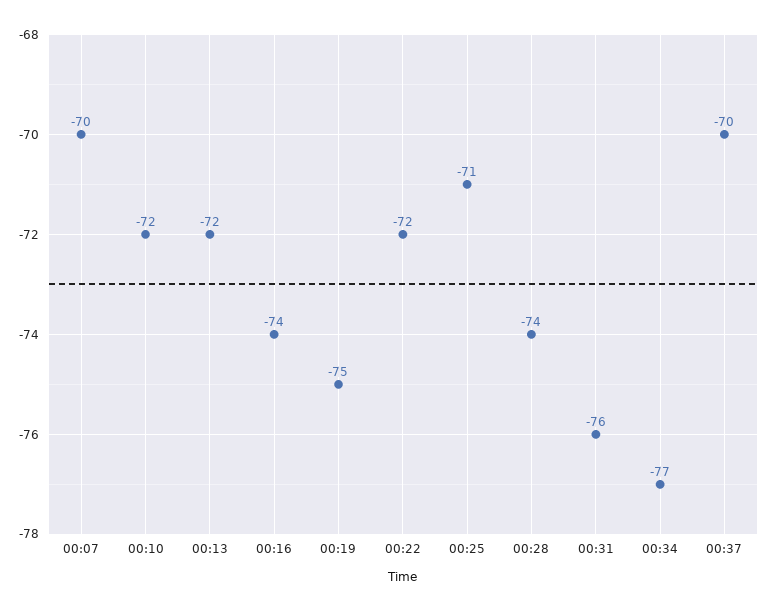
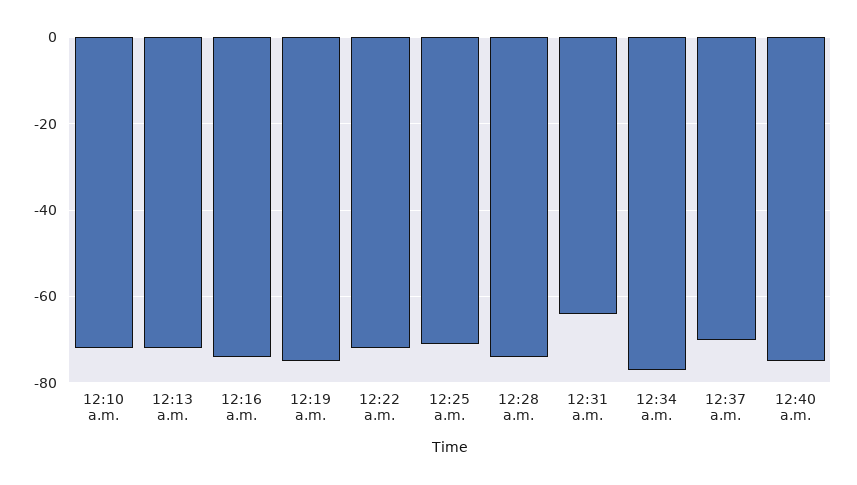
00:07: -70 -> none
00:31: -76 -> -65
12:40 a.m.: none -> -75

